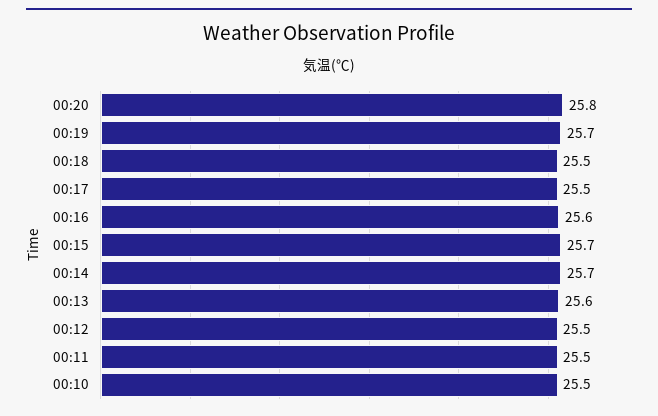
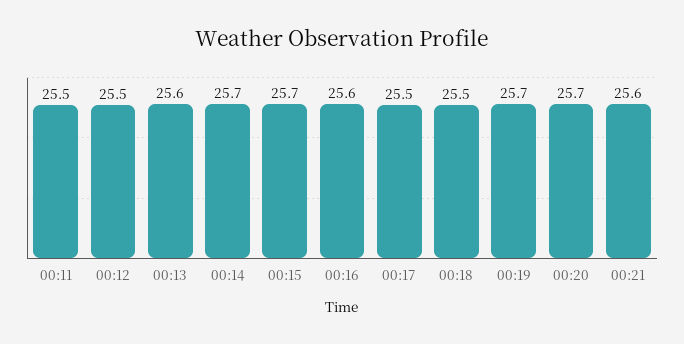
00:20: 25.8 -> 25.7
00:10: 25.5 -> none
00:21: none -> 25.6

